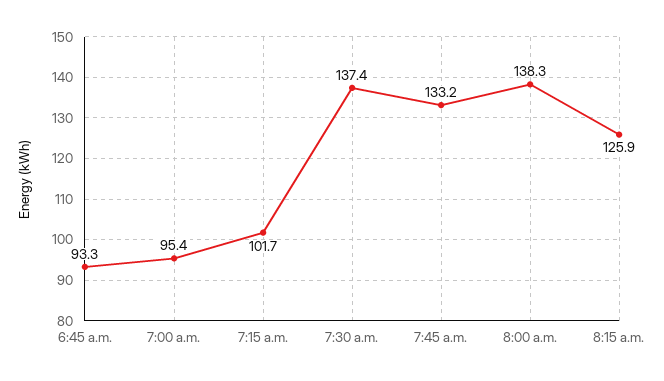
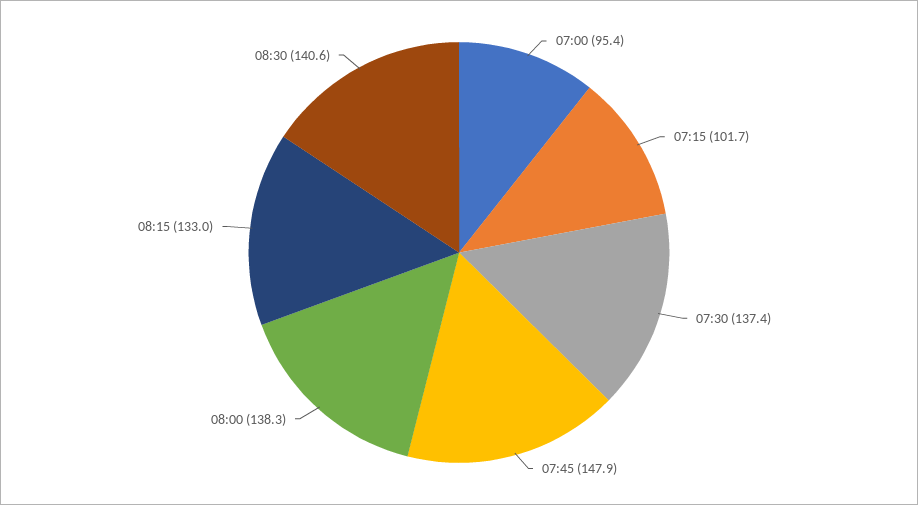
6:45 a.m.: 93.3 -> none
7:45 a.m.: 133.2 -> 147.9
8:15 a.m.: 125.9 -> 133
08:30: none -> 140.6

